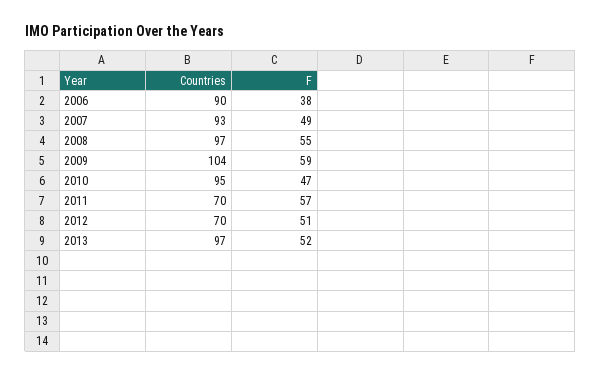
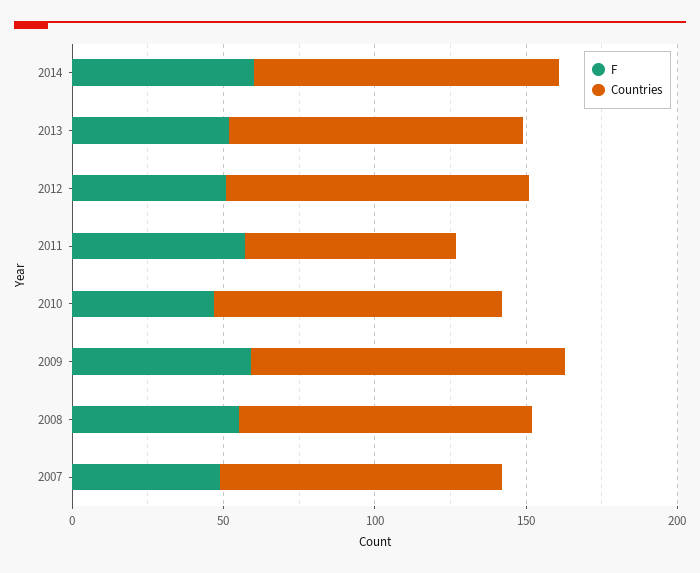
Countries, 2006: 90 -> none
F, 2006: 38 -> none
Countries, 2012: 70 -> 100
F, 2014: none -> 60
Countries, 2014: none -> 100

